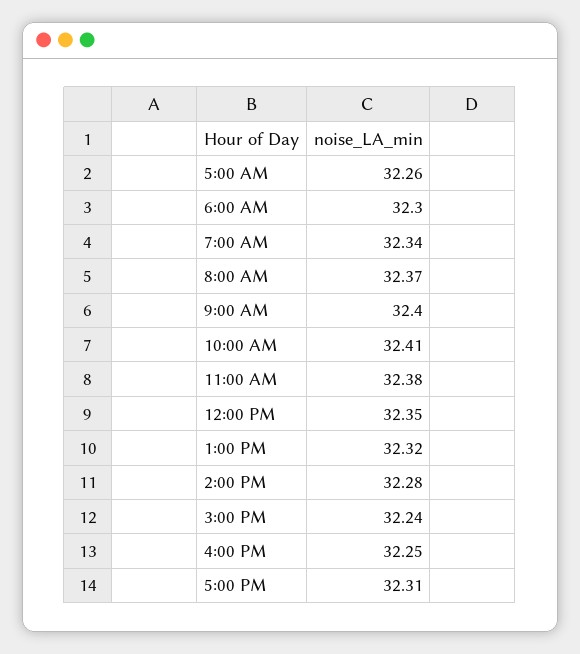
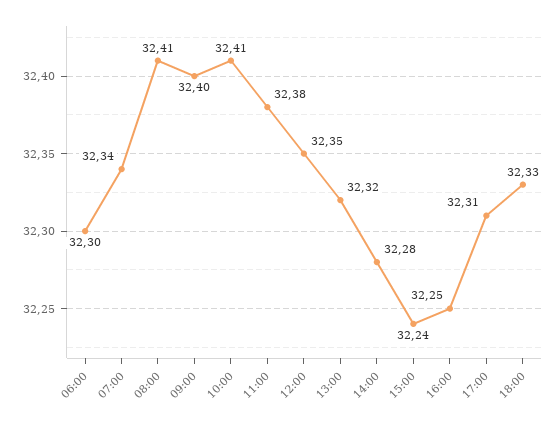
5:00 AM: 32.26 -> none
8:00 AM: 32.37 -> 32.41
18:00: none -> 32.33

